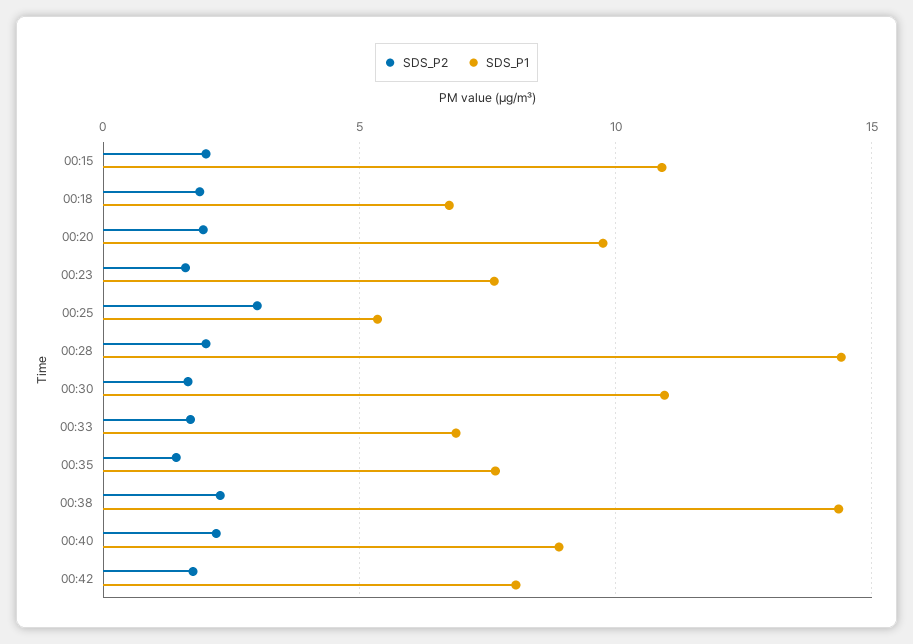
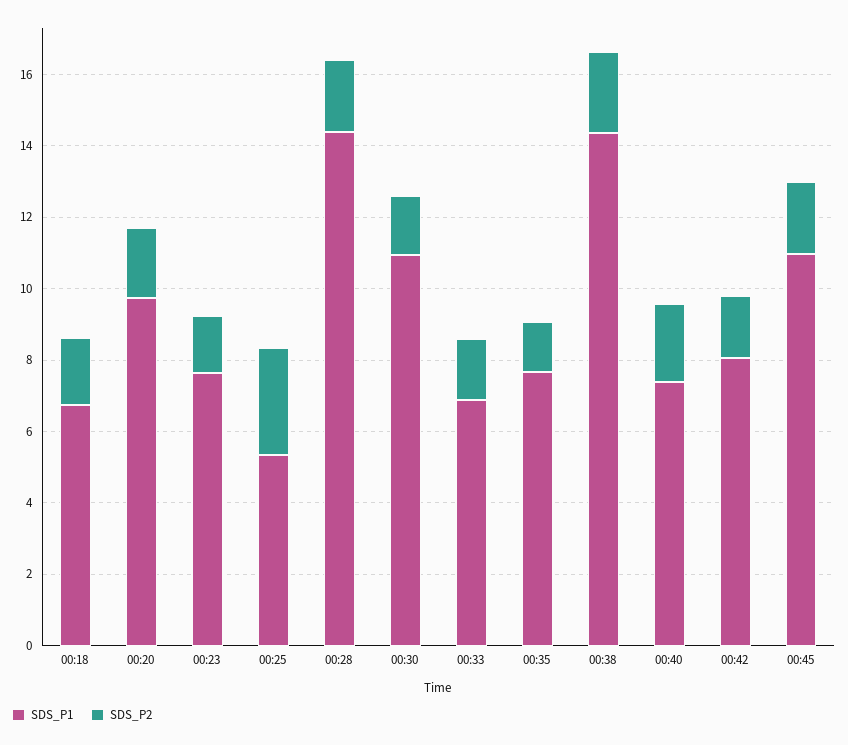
SDS_P2, 00:15: 2 -> none
SDS_P1, 00:15: 11 -> none
SDS_P1, 00:40: 9 -> 7.5
SDS_P1, 00:45: none -> 11
SDS_P2, 00:45: none -> 2

